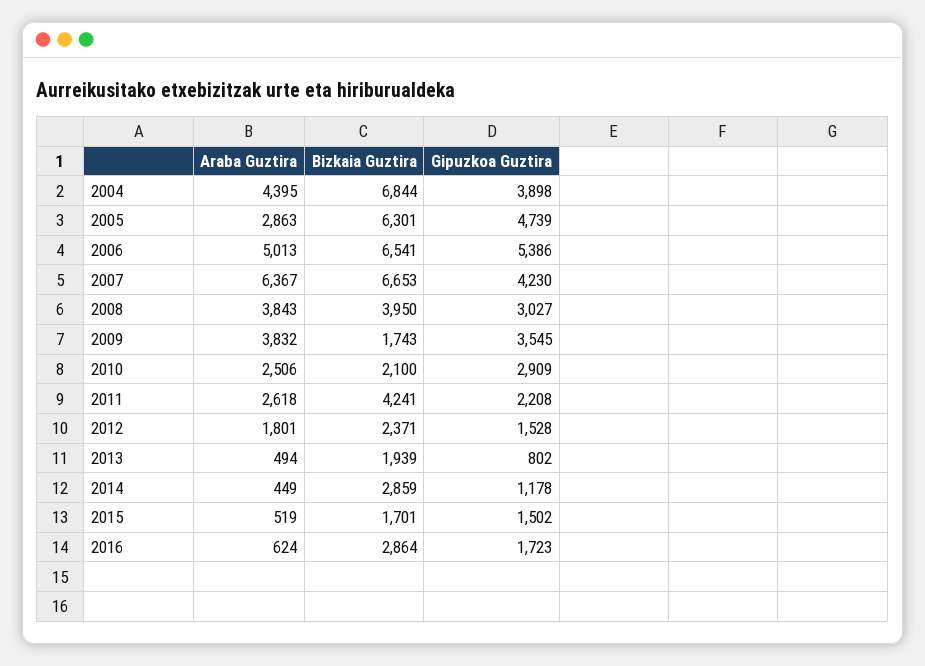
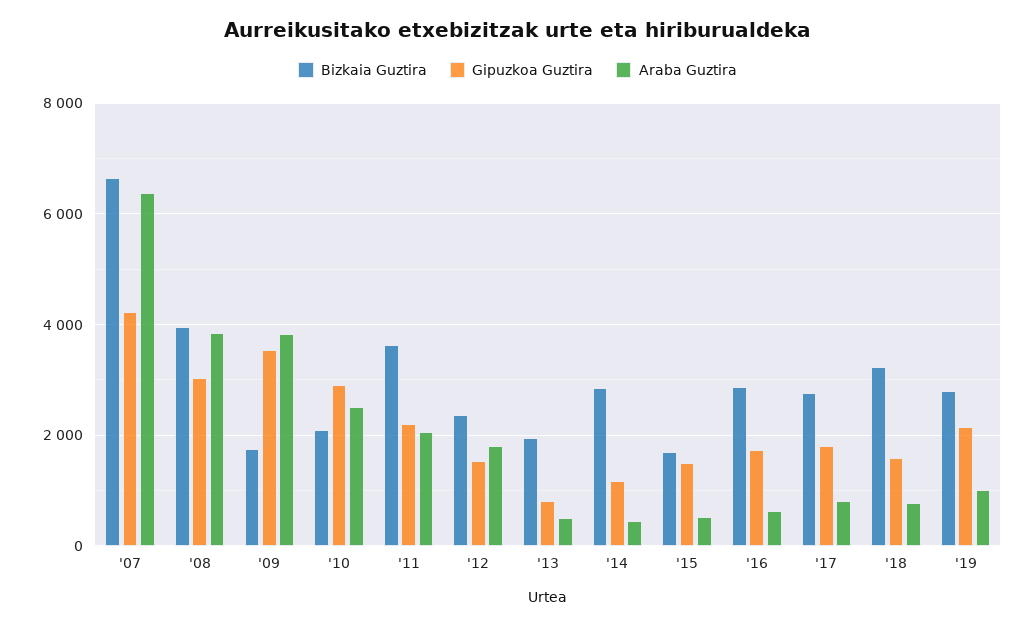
Araba Guztira, 2004: 4395 -> none
Bizkaia Guztira, 2004: 6844 -> none
Gipuzkoa Guztira, 2004: 3898 -> none
Araba Guztira, 2005: 2863 -> none
Bizkaia Guztira, 2005: 6301 -> none
Gipuzkoa Guztira, 2005: 4739 -> none
Araba Guztira, 2006: 5013 -> none
Bizkaia Guztira, 2006: 6541 -> none
Gipuzkoa Guztira, 2006: 5386 -> none
Araba Guztira, 2011: 2618 -> 2000
Bizkaia Guztira, 2011: 4241 -> 3600
Bizkaia Guztira, '17: none -> 2800
Gipuzkoa Guztira, '17: none -> 1800
Araba Guztira, '17: none -> 800
Bizkaia Guztira, '18: none -> 3200
Gipuzkoa Guztira, '18: none -> 1600
Araba Guztira, '18: none -> 800
Bizkaia Guztira, '19: none -> 2800
Gipuzkoa Guztira, '19: none -> 2200
Araba Guztira, '19: none -> 1000

